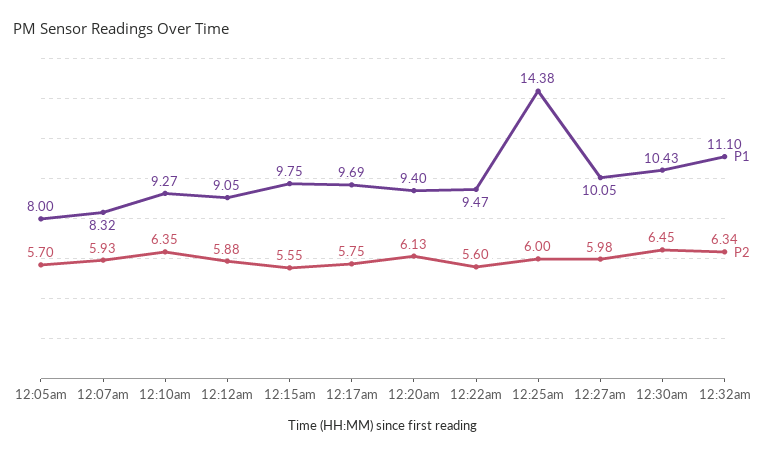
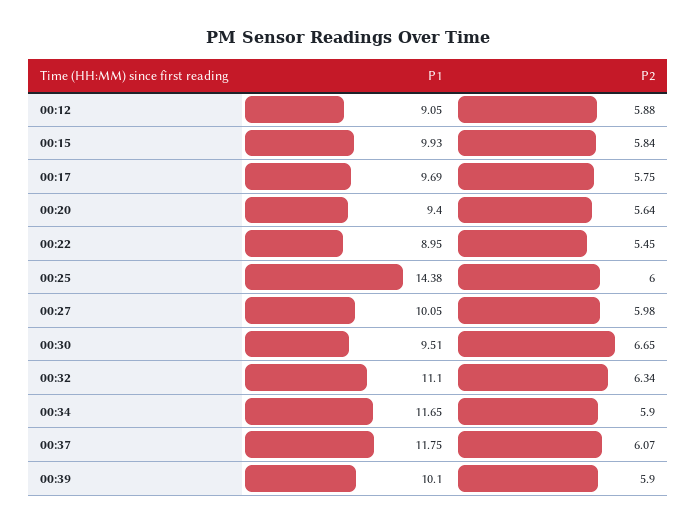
P1, 12:05am: 8 -> none
P2, 12:05am: 5.7 -> none
P1, 12:07am: 8.32 -> none
P2, 12:07am: 5.93 -> none
P1, 12:10am: 9.27 -> none
P2, 12:10am: 6.35 -> none
P1, 12:15am: 9.75 -> 9.93
P2, 12:15am: 5.55 -> 5.84
P2, 12:20am: 6.13 -> 5.64
P1, 12:22am: 9.47 -> 8.95
P2, 12:22am: 5.6 -> 5.45
P1, 12:30am: 10.43 -> 9.51
P2, 12:30am: 6.45 -> 6.65
P1, 00:34: none -> 11.65
P2, 00:34: none -> 5.9
P1, 00:37: none -> 11.75
P2, 00:37: none -> 6.07
P1, 00:39: none -> 10.1
P2, 00:39: none -> 5.9

